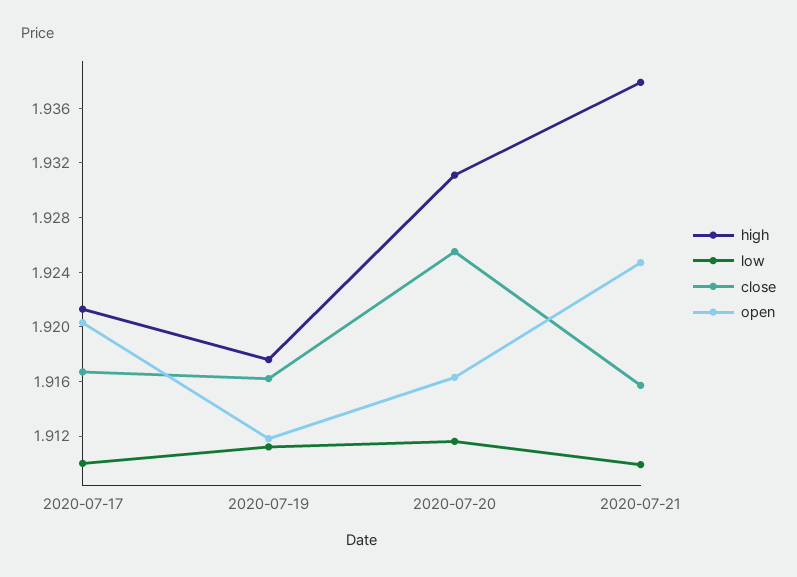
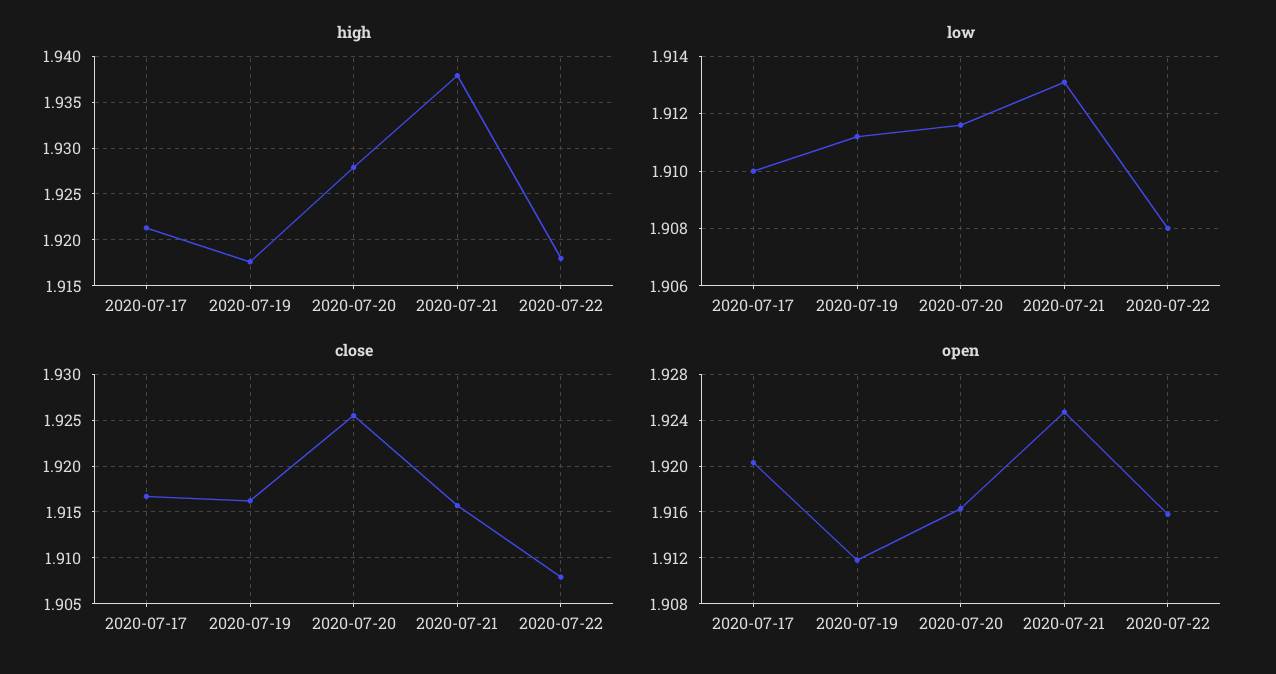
high, 2020-07-20: 1.931 -> 1.928
low, 2020-07-21: 1.91 -> 1.913
high, 2020-07-22: none -> 1.918
low, 2020-07-22: none -> 1.908
close, 2020-07-22: none -> 1.908
open, 2020-07-22: none -> 1.916

